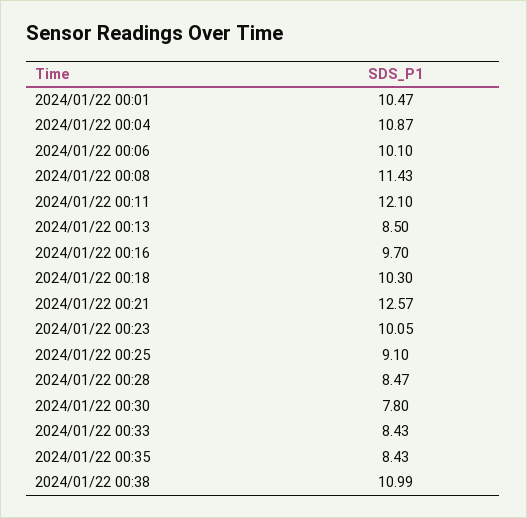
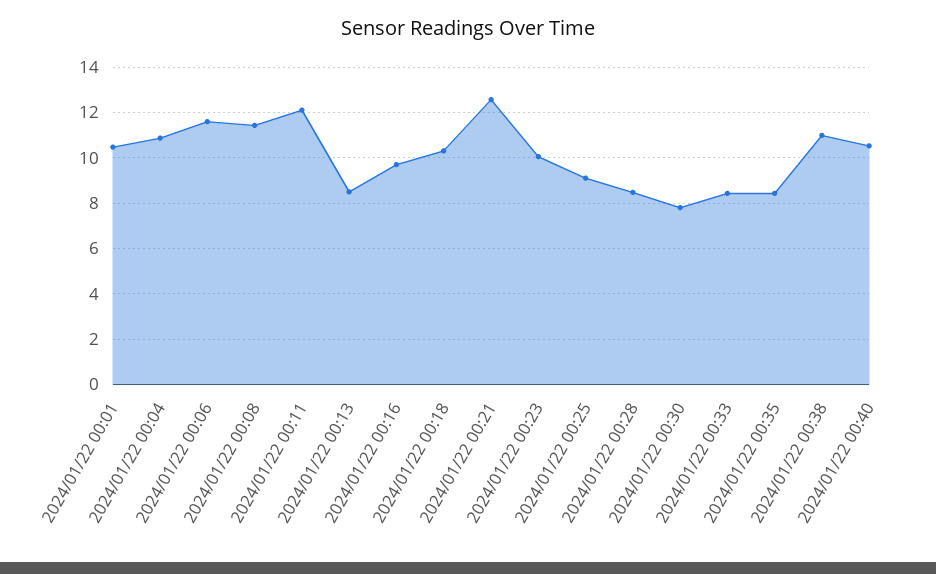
2024/01/22 00:06: 10.1 -> 11.5
2024/01/22 00:40: none -> 10.5

